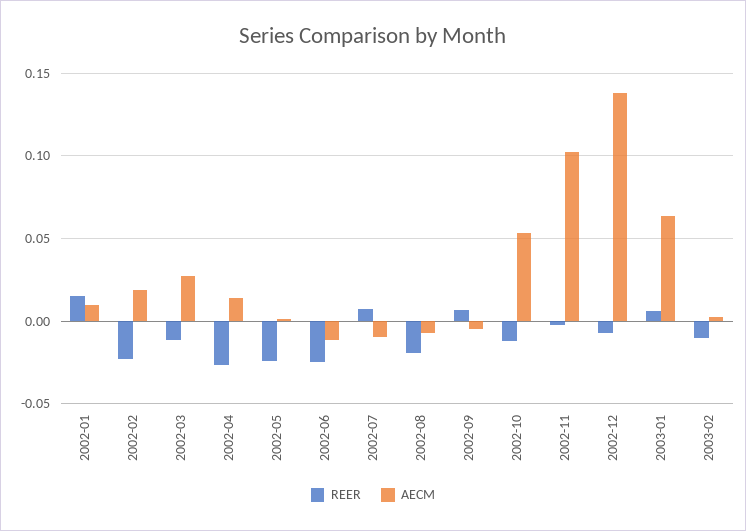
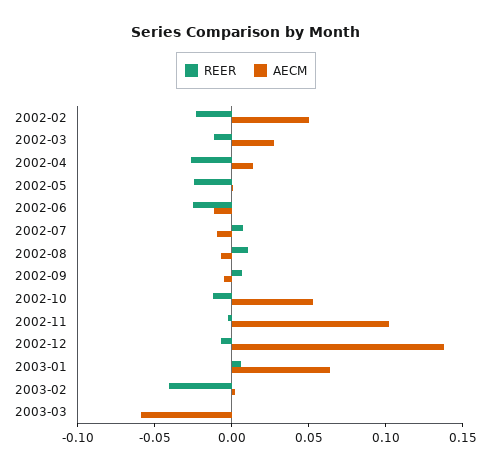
REER, 2002-01: 0.015 -> none
AECM, 2002-01: 0.01 -> none
AECM, 2002-02: 0.02 -> 0.05
REER, 2002-08: -0.02 -> 0.01
REER, 2003-02: -0.01 -> -0.04
REER, 2003-03: none -> 0
AECM, 2003-03: none -> -0.06

